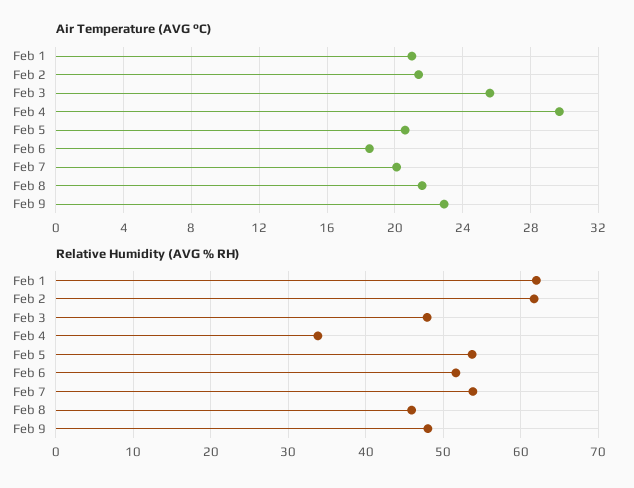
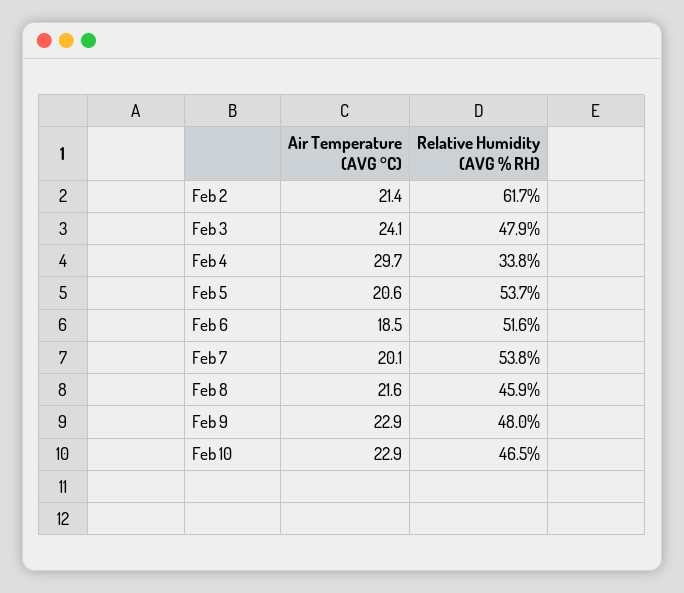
Air Temperature (AVG °C), Feb 1: 21 -> none
Air Temperature (AVG °C), Feb 3: 25.5 -> 24.1
Relative Humidity (AVG % RH), Feb 1: 62 -> none
Air Temperature (AVG °C), Feb 10: none -> 22.9
Relative Humidity (AVG % RH), Feb 10: none -> 46.5

